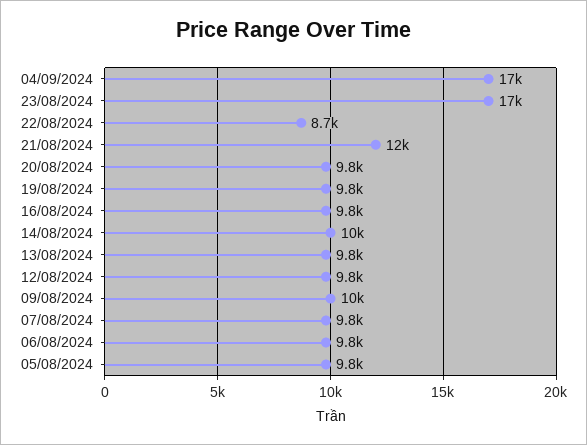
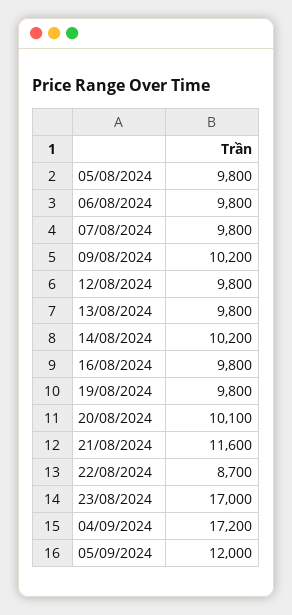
20/08/2024: 9800 -> 10100
05/09/2024: none -> 12000

